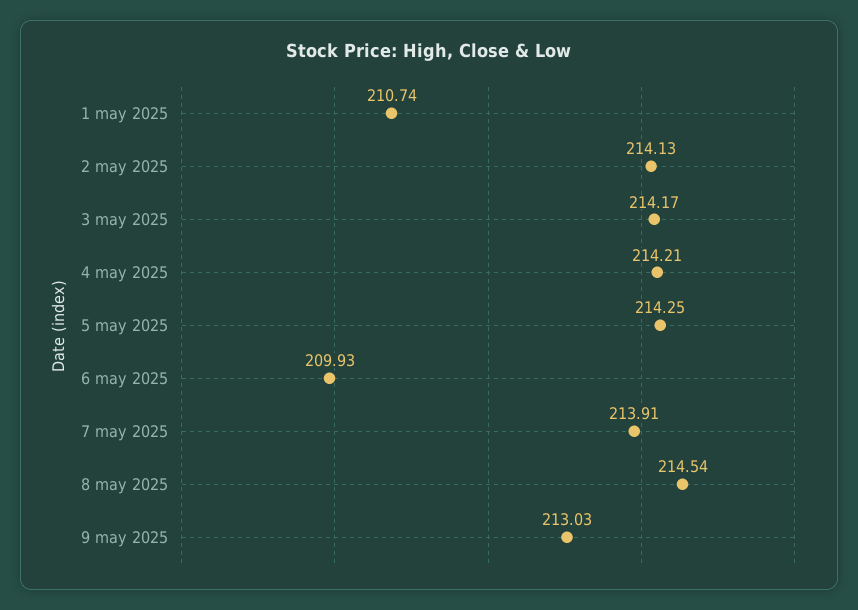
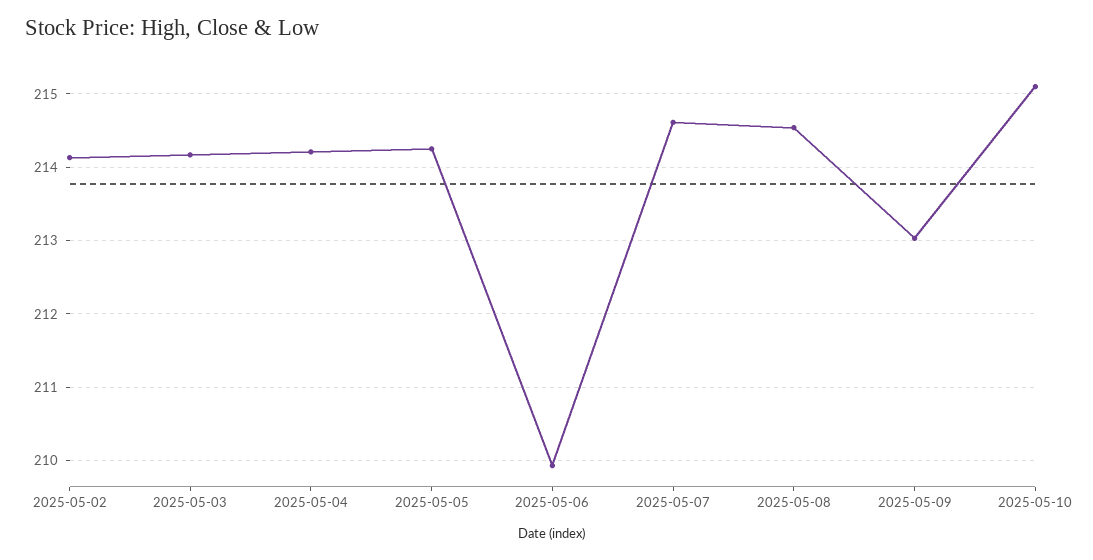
1 may 2025: 210.74 -> none
7 may 2025: 213.91 -> 214.6
2025-05-10: none -> 215.1

